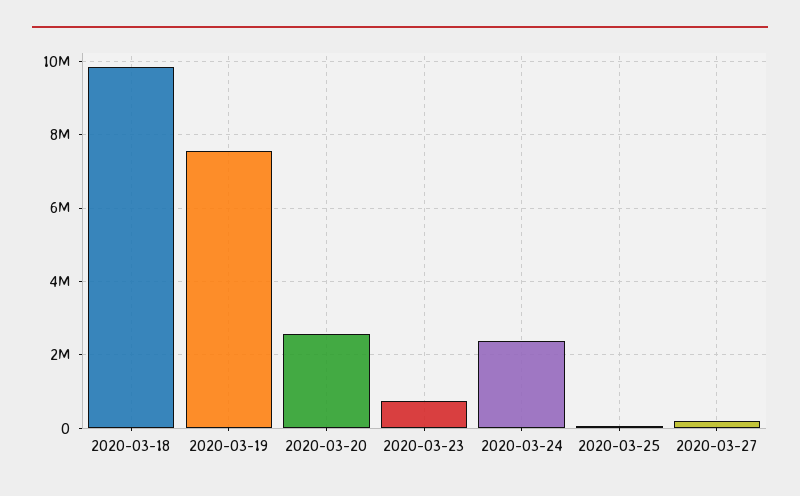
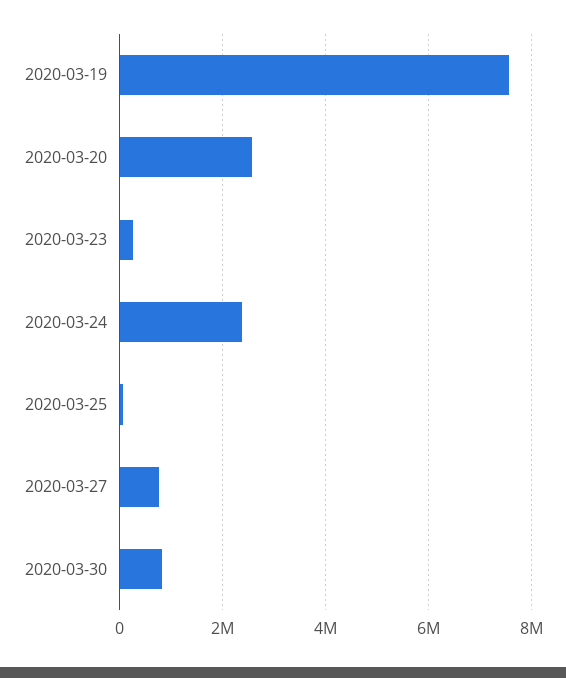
2020-03-18: 9800000 -> none
2020-03-23: 800000 -> 200000
2020-03-27: 200000 -> 800000
2020-03-30: none -> 800000

